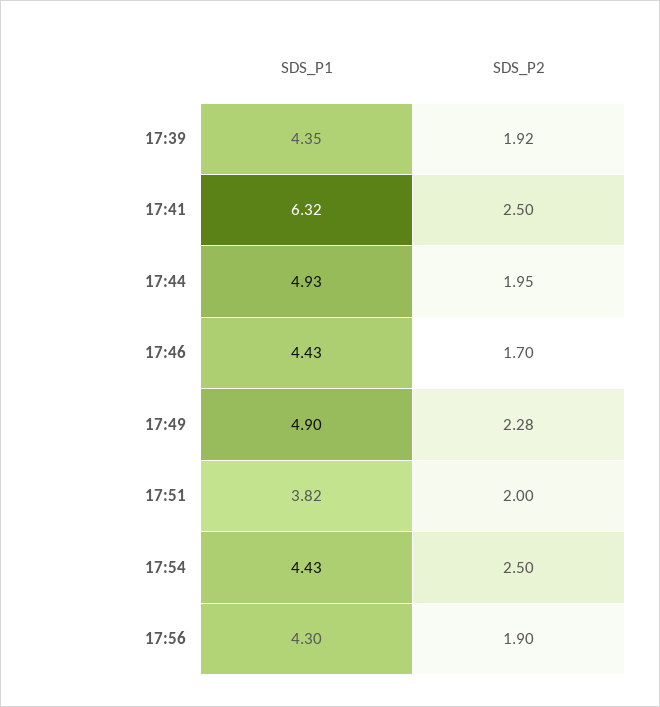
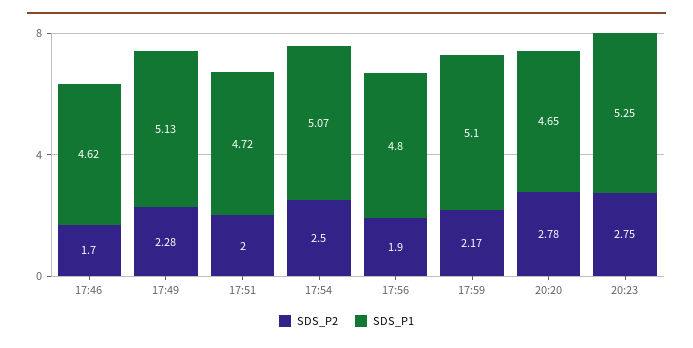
SDS_P1, 17:39: 4.35 -> none
SDS_P2, 17:39: 1.92 -> none
SDS_P1, 17:41: 6.32 -> none
SDS_P2, 17:41: 2.5 -> none
SDS_P1, 17:44: 4.93 -> none
SDS_P2, 17:44: 1.95 -> none
SDS_P1, 17:46: 4.43 -> 4.62
SDS_P1, 17:49: 4.9 -> 5.13
SDS_P1, 17:51: 3.82 -> 4.72
SDS_P1, 17:54: 4.43 -> 5.07
SDS_P1, 17:56: 4.3 -> 4.8
SDS_P2, 17:59: none -> 2.17
SDS_P1, 17:59: none -> 5.1
SDS_P2, 20:20: none -> 2.78
SDS_P1, 20:20: none -> 4.65
SDS_P2, 20:23: none -> 2.75
SDS_P1, 20:23: none -> 5.25

